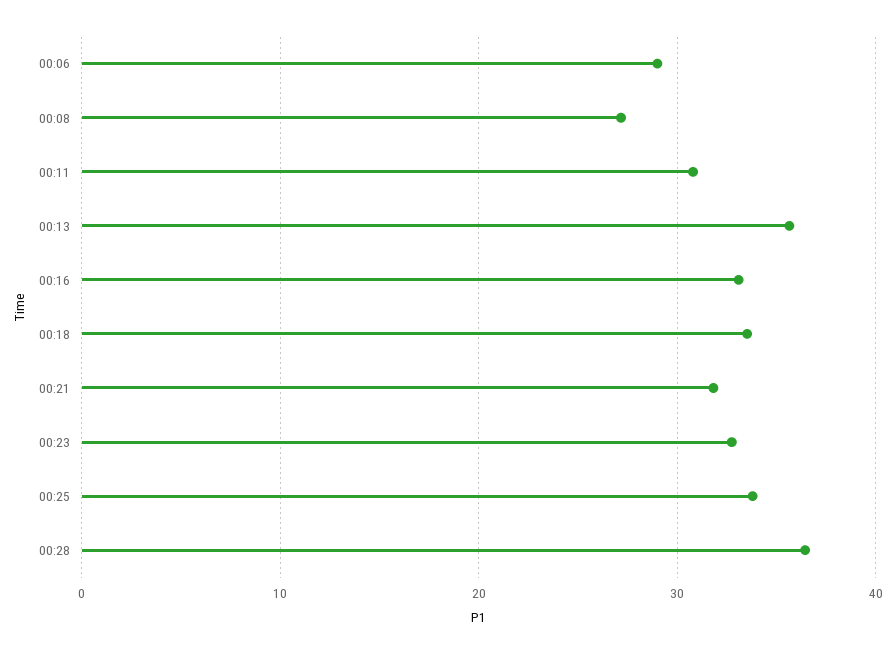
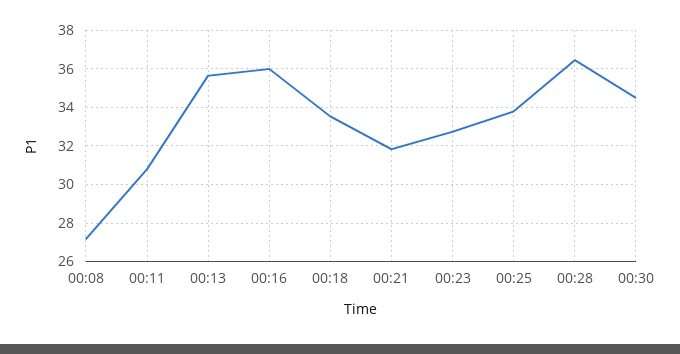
00:06: 29 -> none
00:16: 33 -> 36
00:30: none -> 34.5

